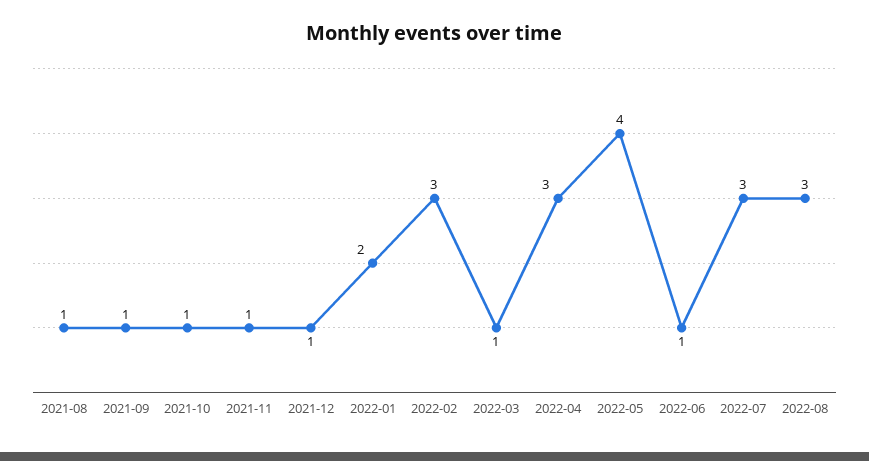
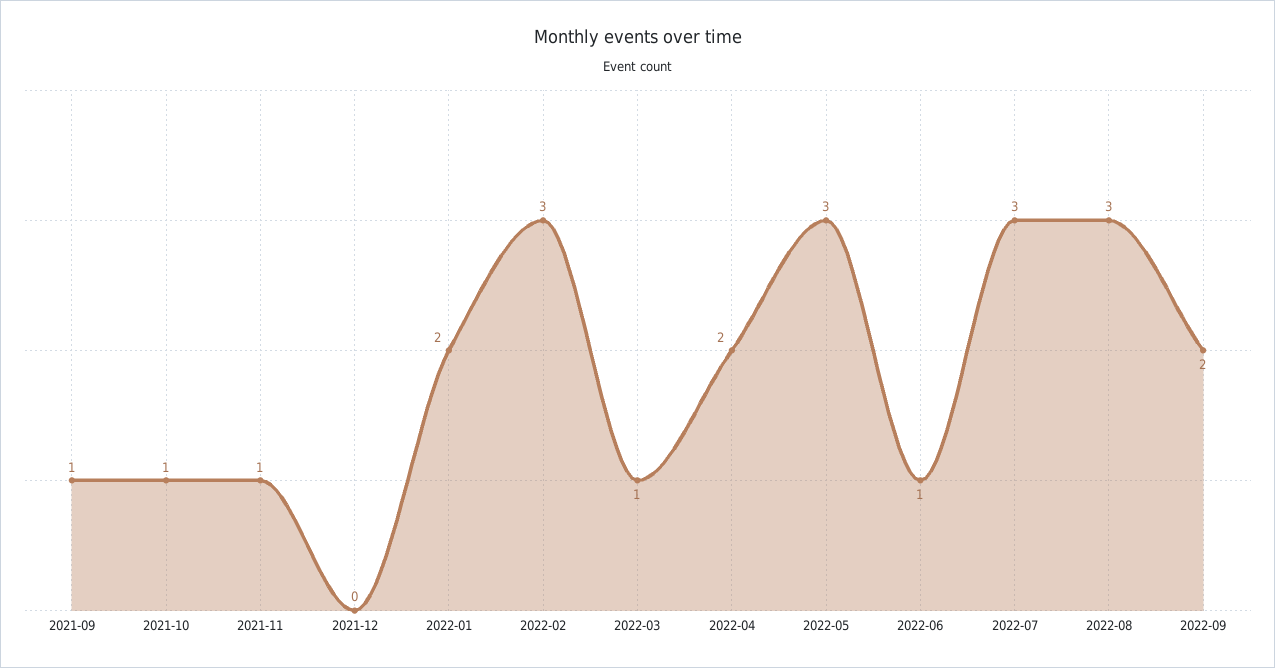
2021-08: 1 -> none
2021-12: 1 -> 0
2022-04: 3 -> 2
2022-05: 4 -> 3
2022-09: none -> 2

